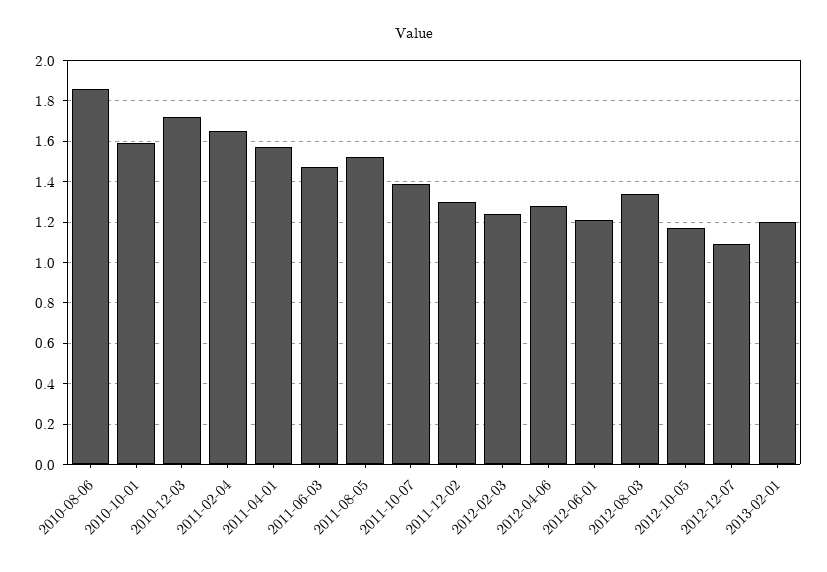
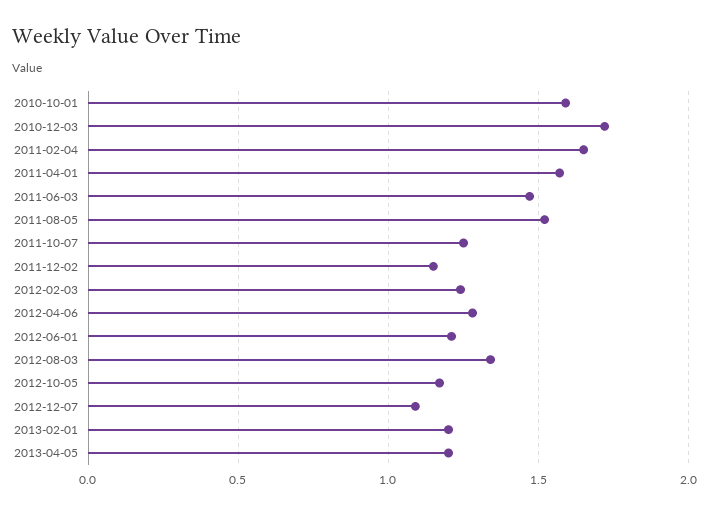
2010-08-06: 1.85 -> none
2011-10-07: 1.4 -> 1.25
2011-12-02: 1.3 -> 1.15
2013-04-05: none -> 1.2

